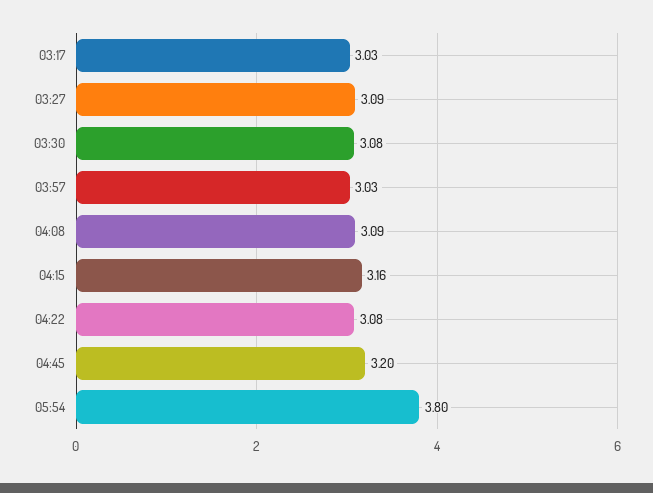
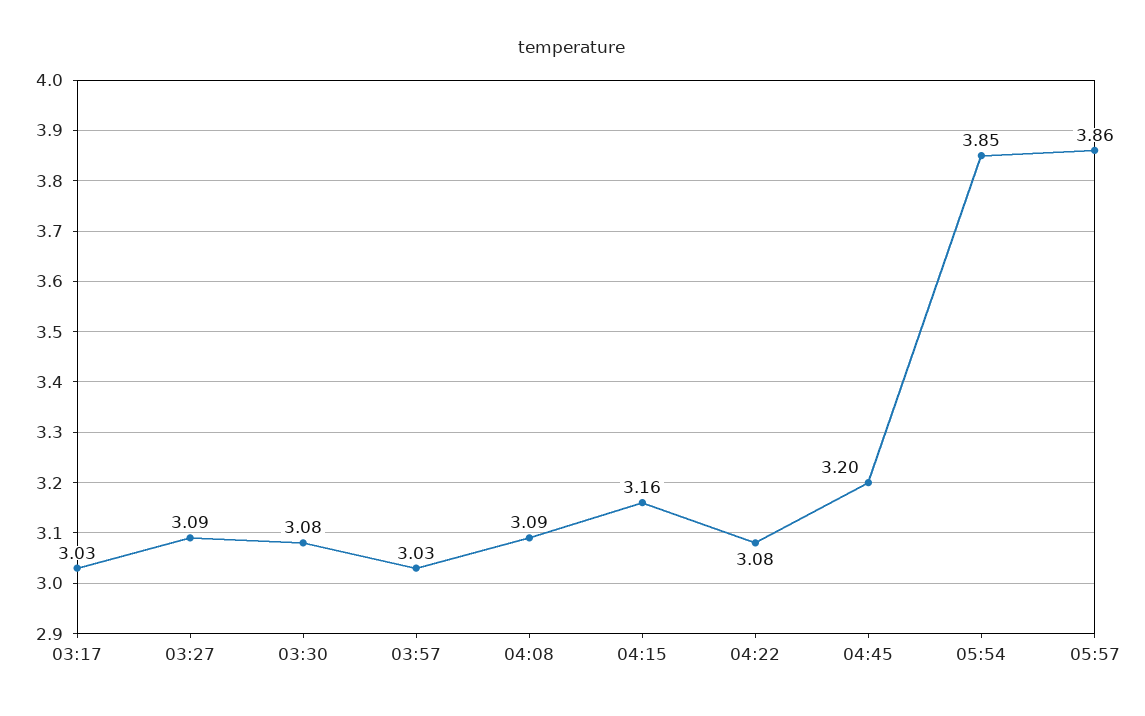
05:54: 3.8 -> 3.85
05:57: none -> 3.86

